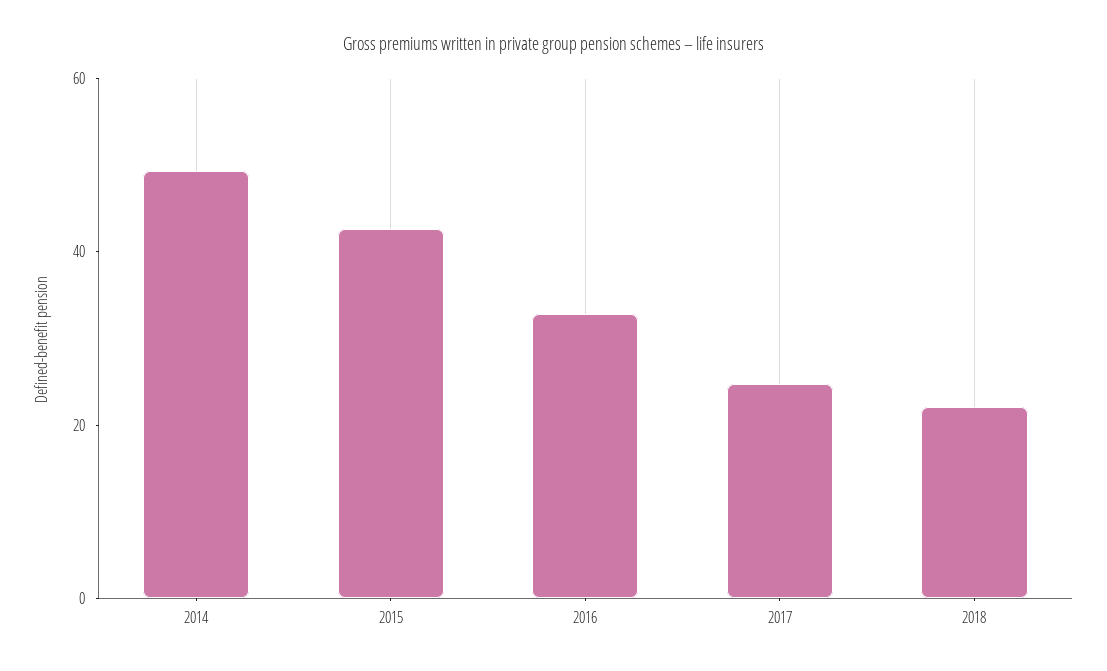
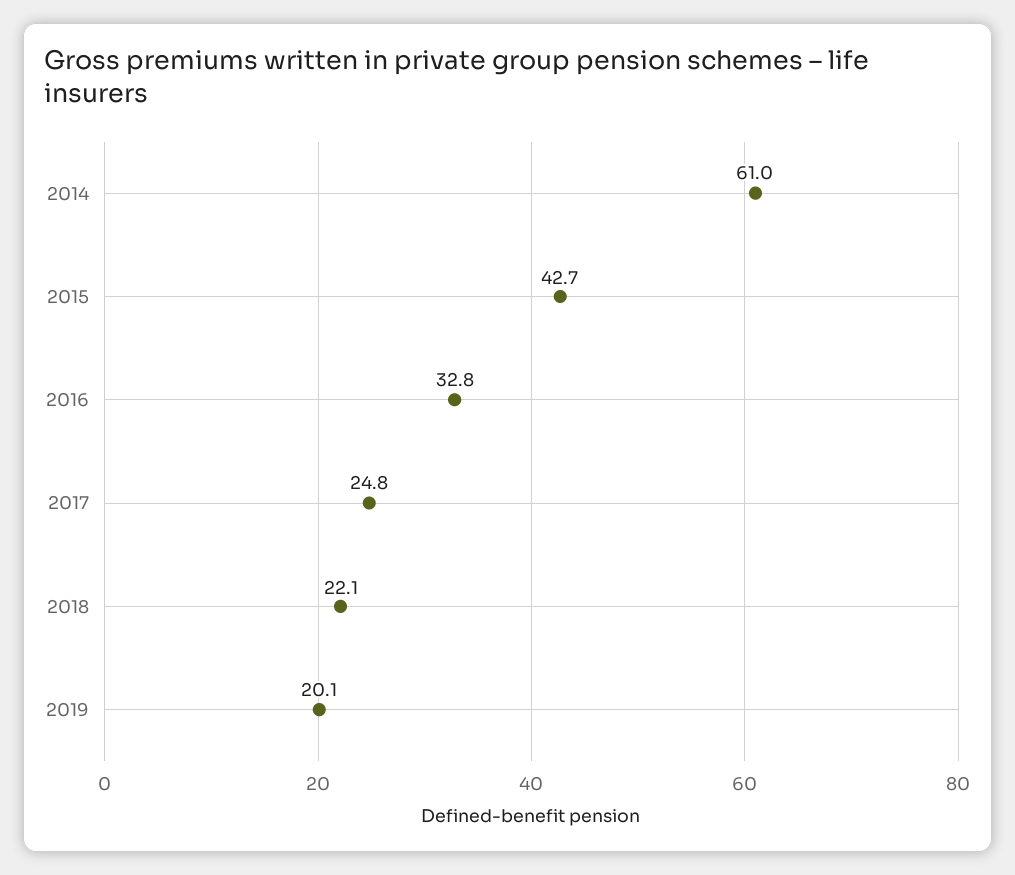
2014: 50 -> 61
2019: none -> 20.1

